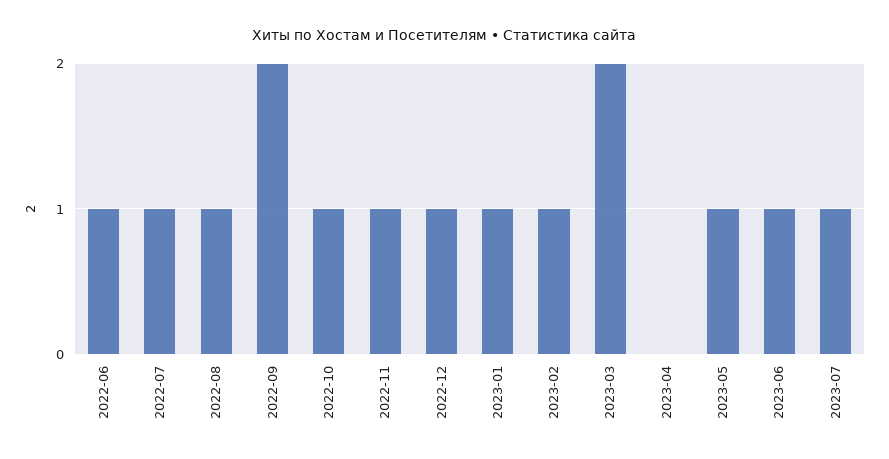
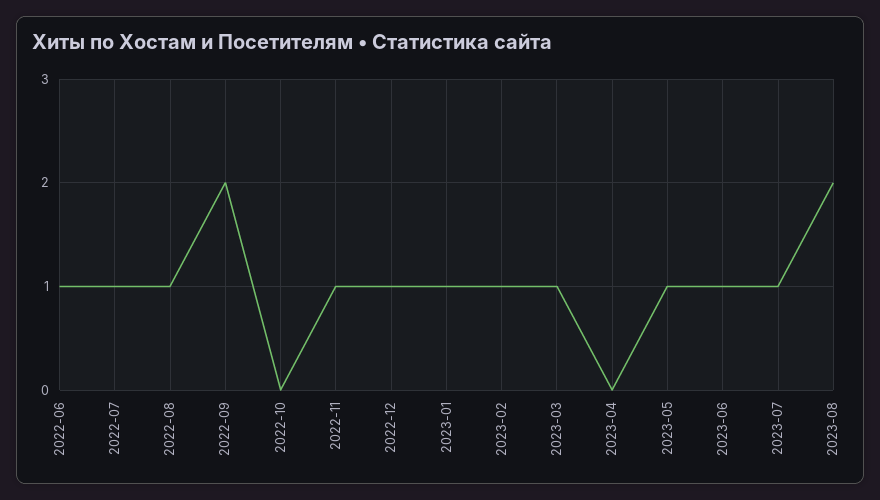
2022-10: 1 -> 0
2023-03: 2 -> 1
2023-08: none -> 2

